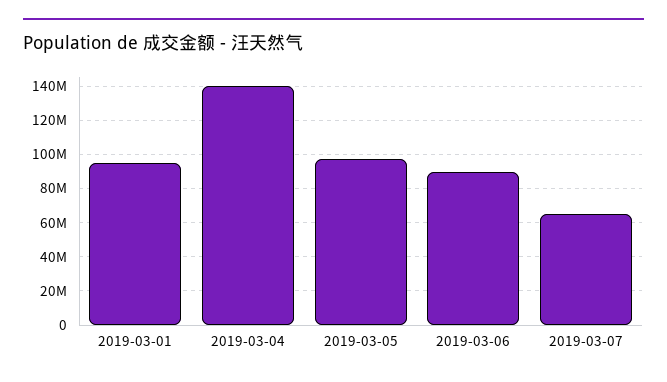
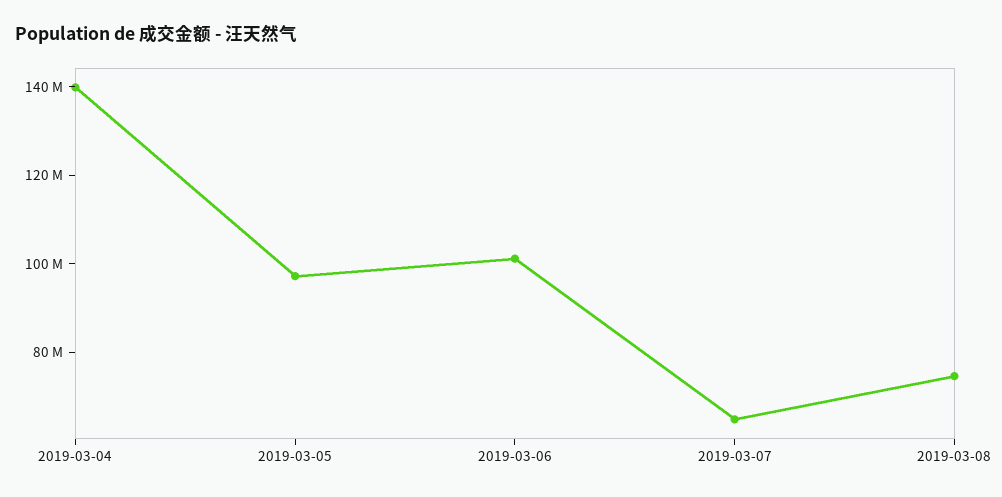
2019-03-01: 95000000 -> none
2019-03-06: 90000000 -> 100000000
2019-03-08: none -> 75000000

